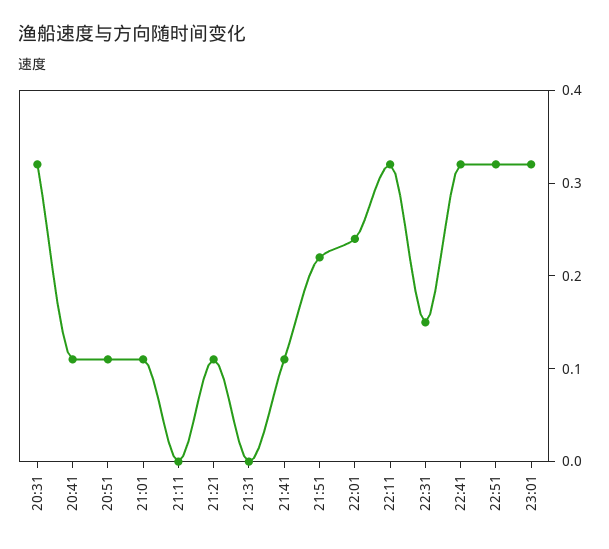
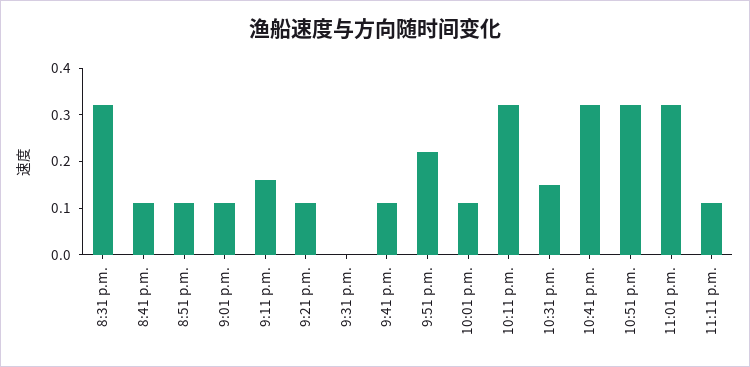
21:11: 0 -> 0.15
22:01: 0.24 -> 0.1
11:11 p.m.: none -> 0.1

